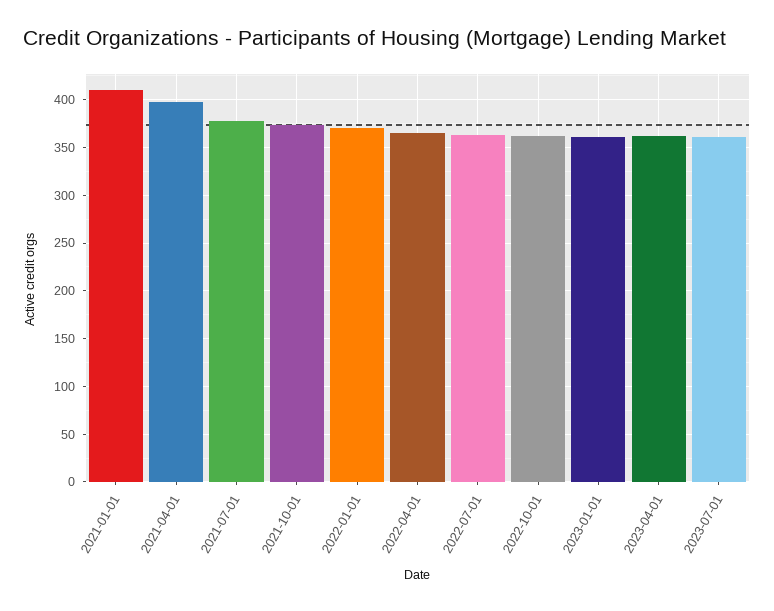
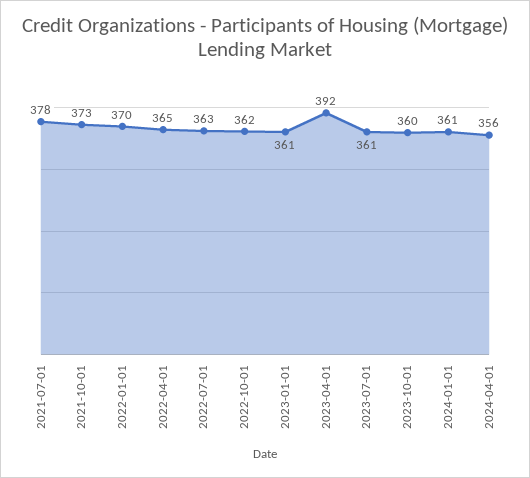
2021-01-01: 410 -> none
2021-04-01: 400 -> none
2023-04-01: 360 -> 392
2023-10-01: none -> 360
2024-01-01: none -> 361
2024-04-01: none -> 356

